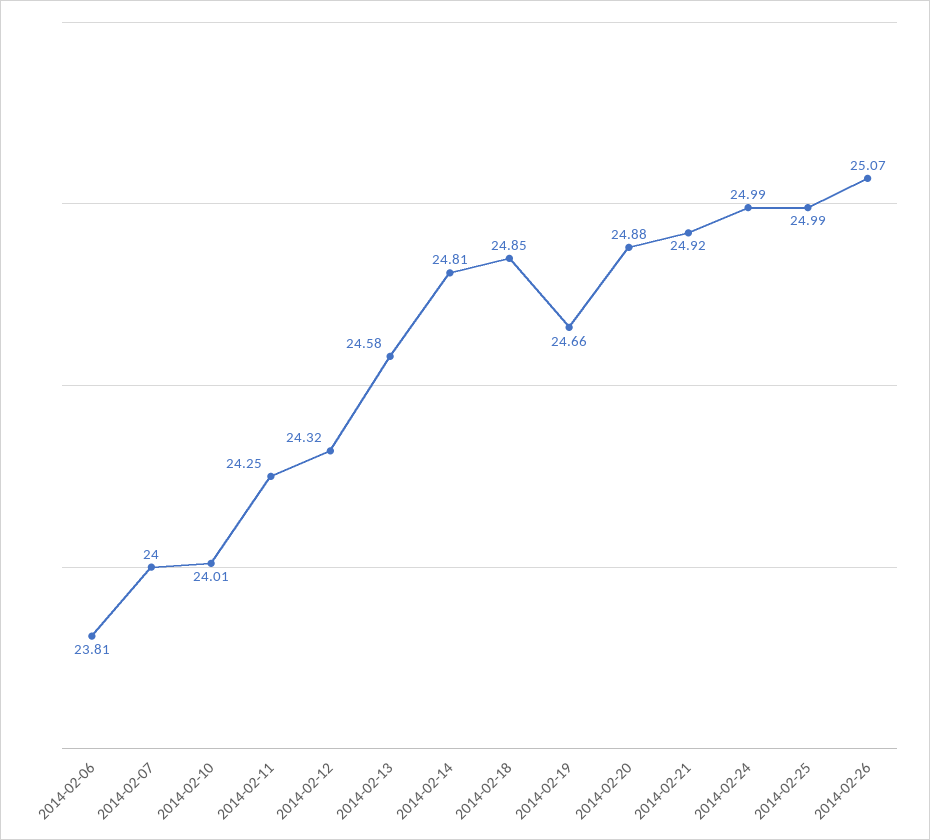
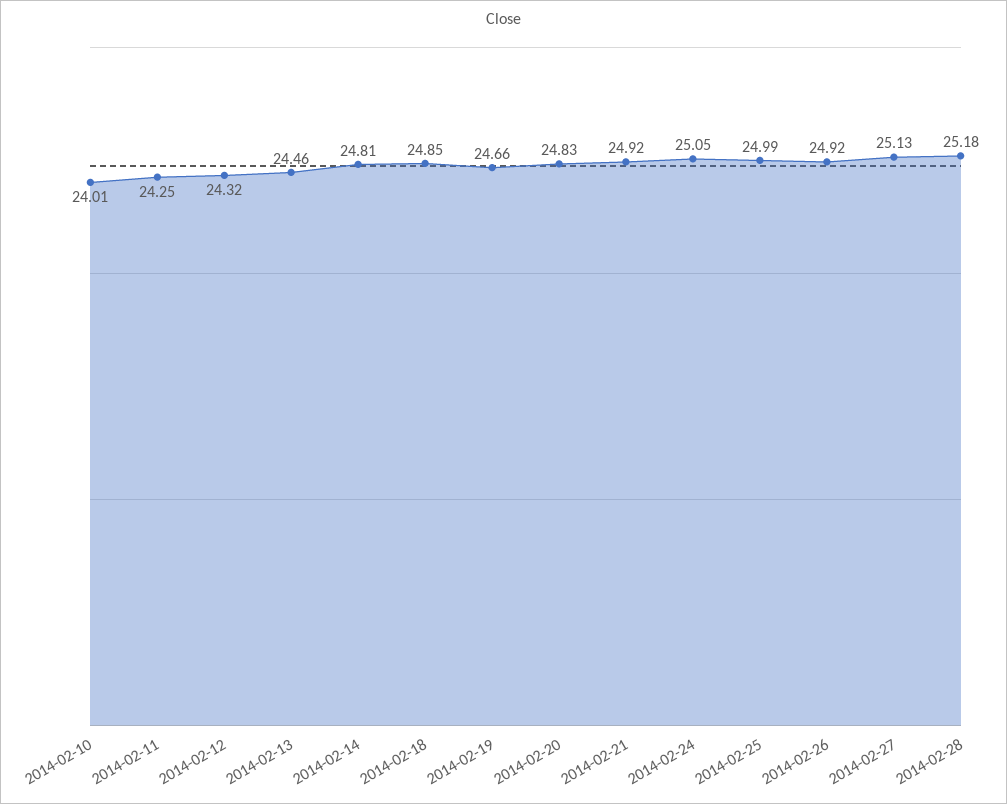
2014-02-06: 23.81 -> none
2014-02-07: 24 -> none
2014-02-13: 24.58 -> 24.46
2014-02-20: 24.88 -> 24.83
2014-02-24: 24.99 -> 25.05
2014-02-26: 25.07 -> 24.92
2014-02-27: none -> 25.13
2014-02-28: none -> 25.18

